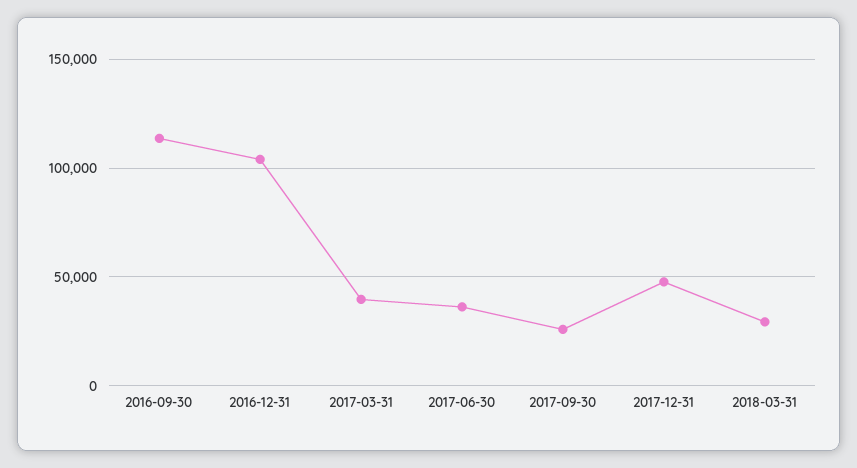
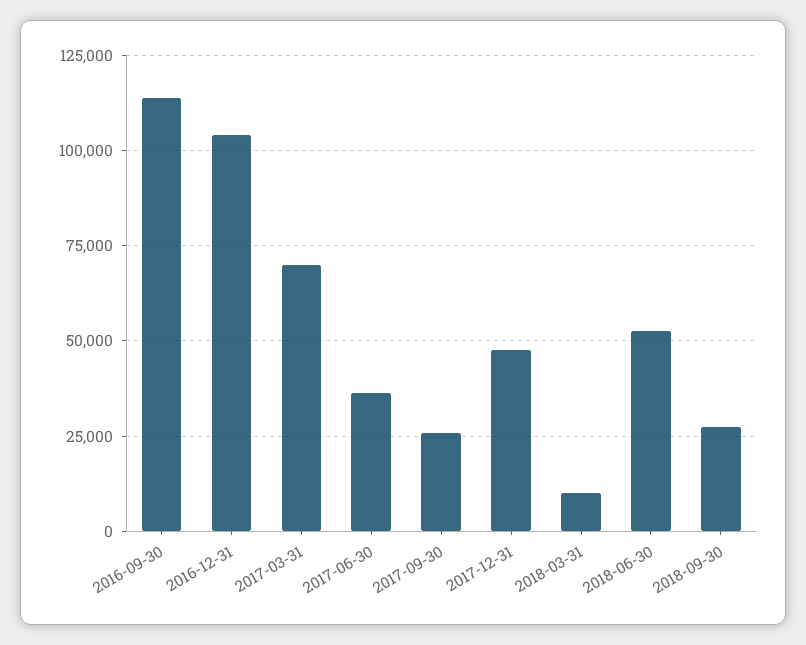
2017-03-31: 40000 -> 70000
2018-03-31: 30000 -> 10000
2018-06-30: none -> 52500
2018-09-30: none -> 27500

